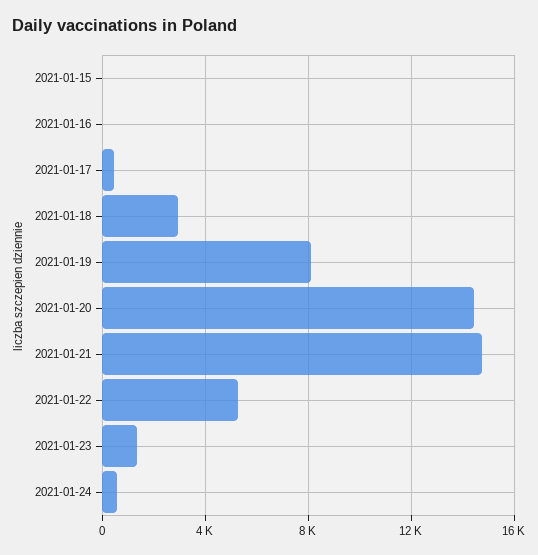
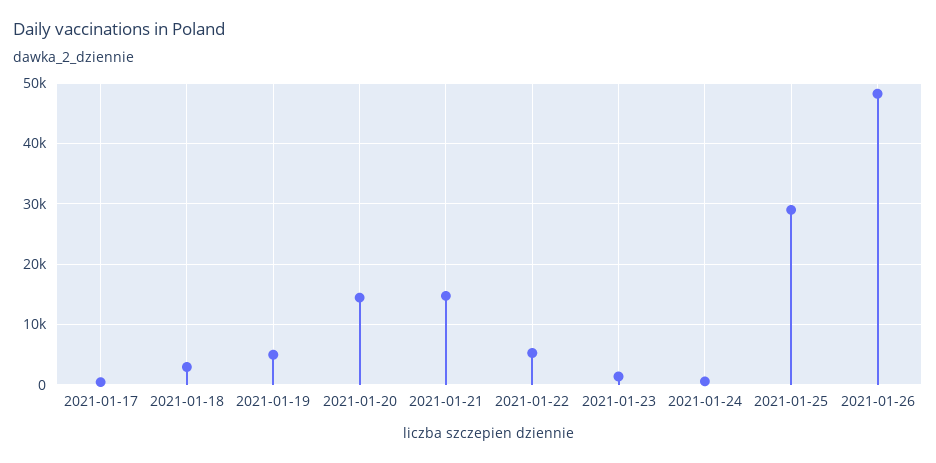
2021-01-15: 0 -> none
2021-01-16: 0 -> none
2021-01-19: 8000 -> 5000
2021-01-25: none -> 29000
2021-01-26: none -> 48000

